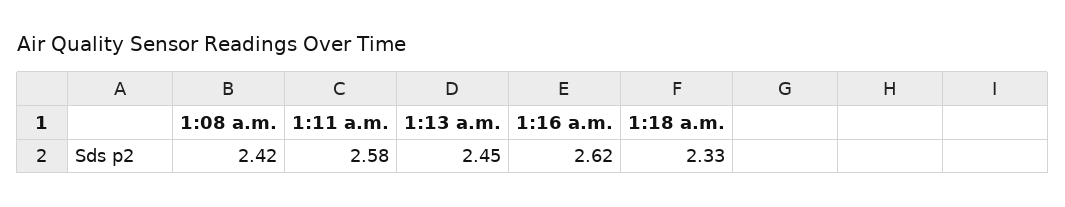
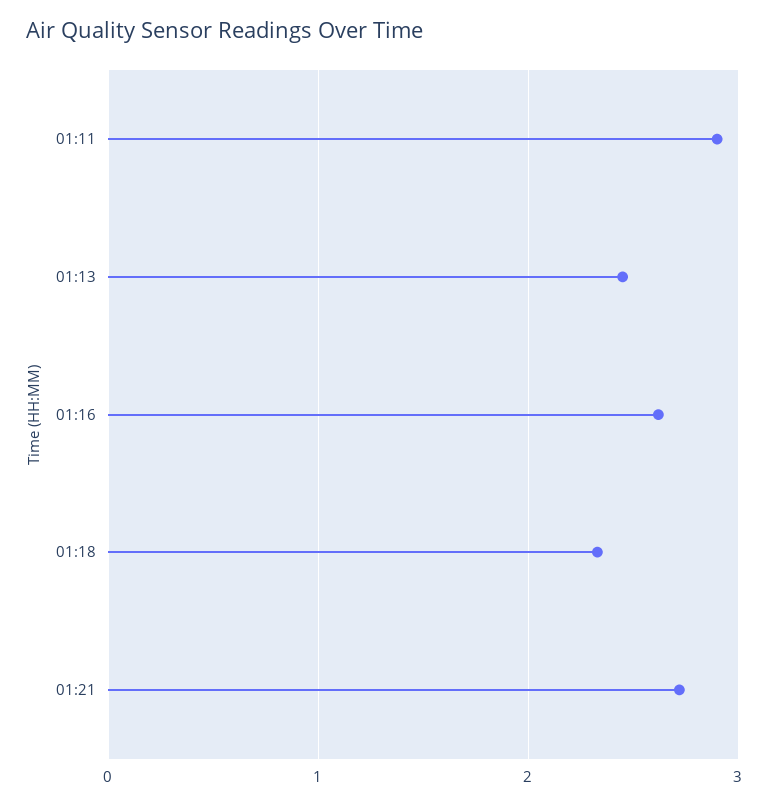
1:08 a.m.: 2.42 -> none
1:11 a.m.: 2.58 -> 2.9
01:21: none -> 2.7

